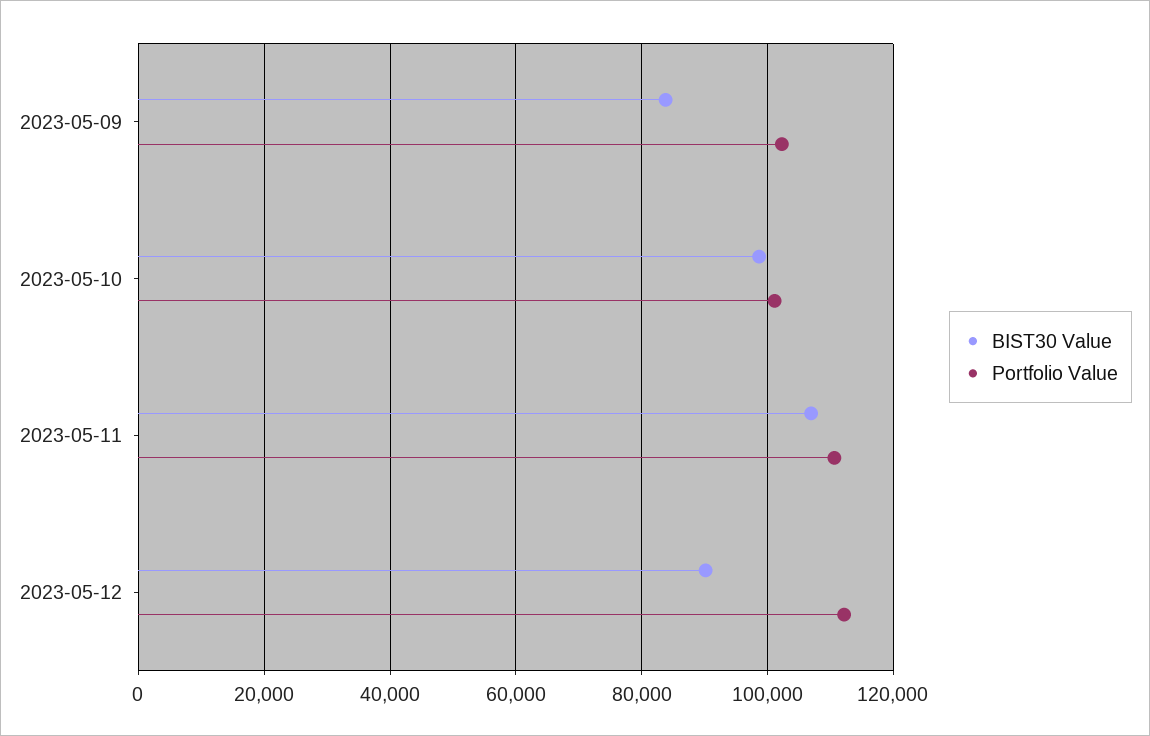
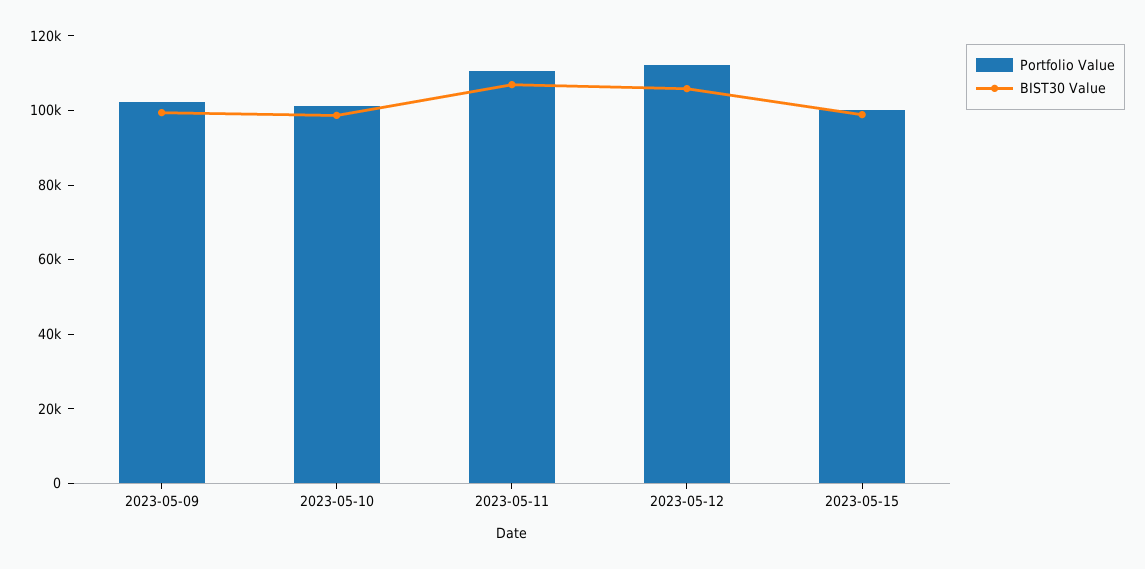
BIST30 Value, 2023-05-09: 84000 -> 100000
BIST30 Value, 2023-05-12: 90000 -> 105000
Portfolio Value, 2023-05-15: none -> 100000
BIST30 Value, 2023-05-15: none -> 100000

